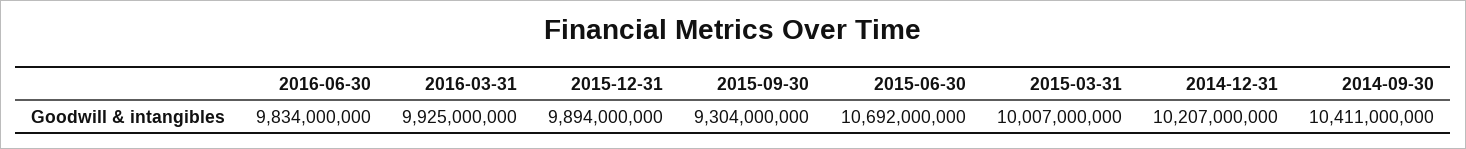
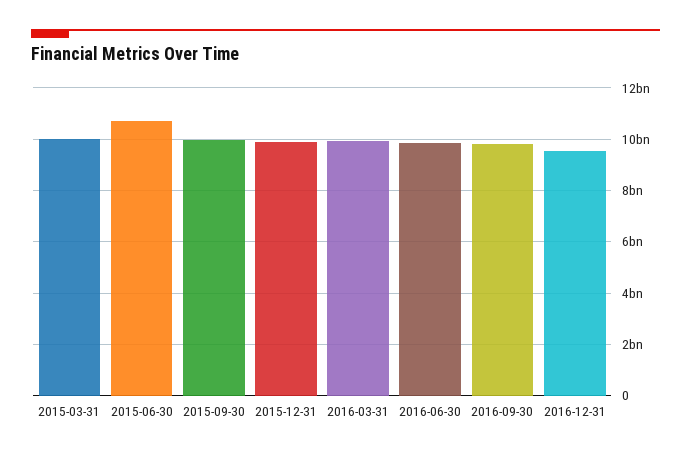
2015-09-30: 9304000000 -> 10000000000
2014-12-31: 10207000000 -> none
2014-09-30: 10411000000 -> none
2016-09-30: none -> 9750000000
2016-12-31: none -> 9500000000

